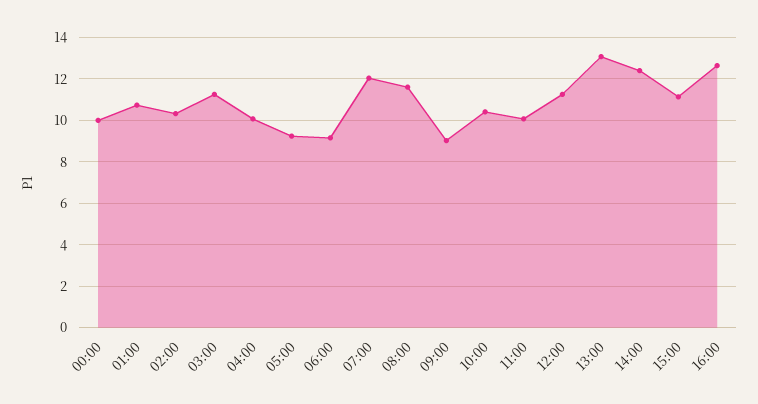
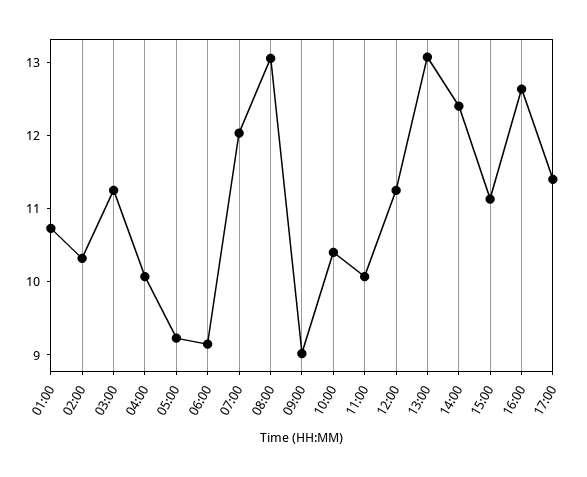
00:00: 10 -> none
08:00: 11.5 -> 13
17:00: none -> 11.4

